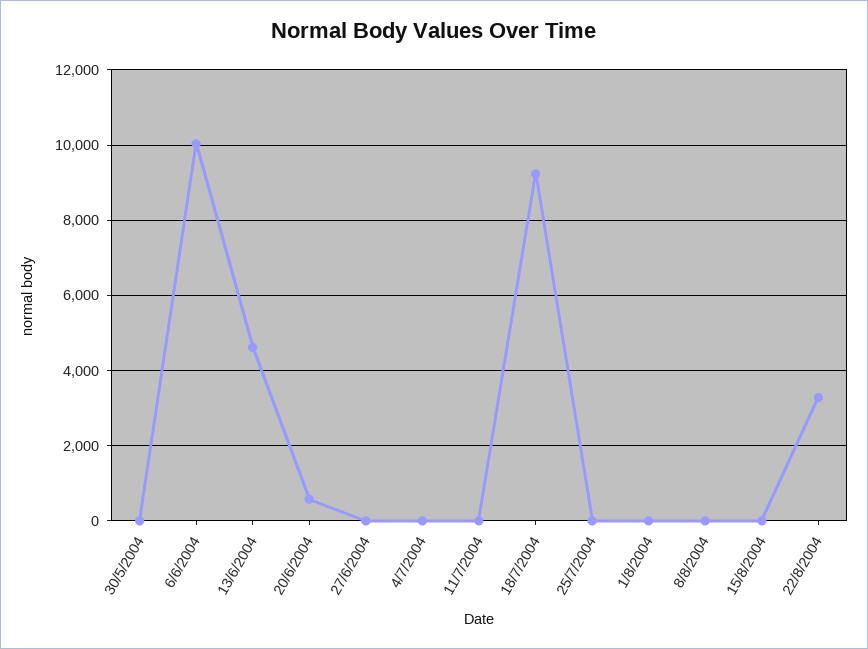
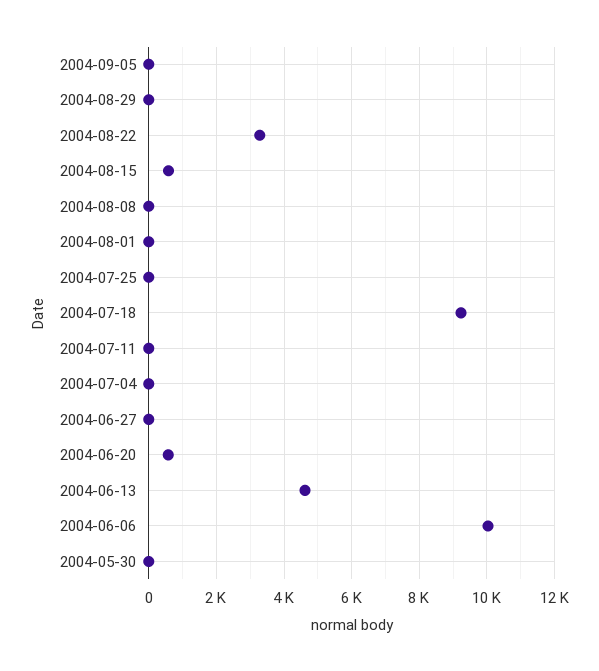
15/8/2004: 0 -> 600
2004-09-05: none -> 0
2004-08-29: none -> 0

